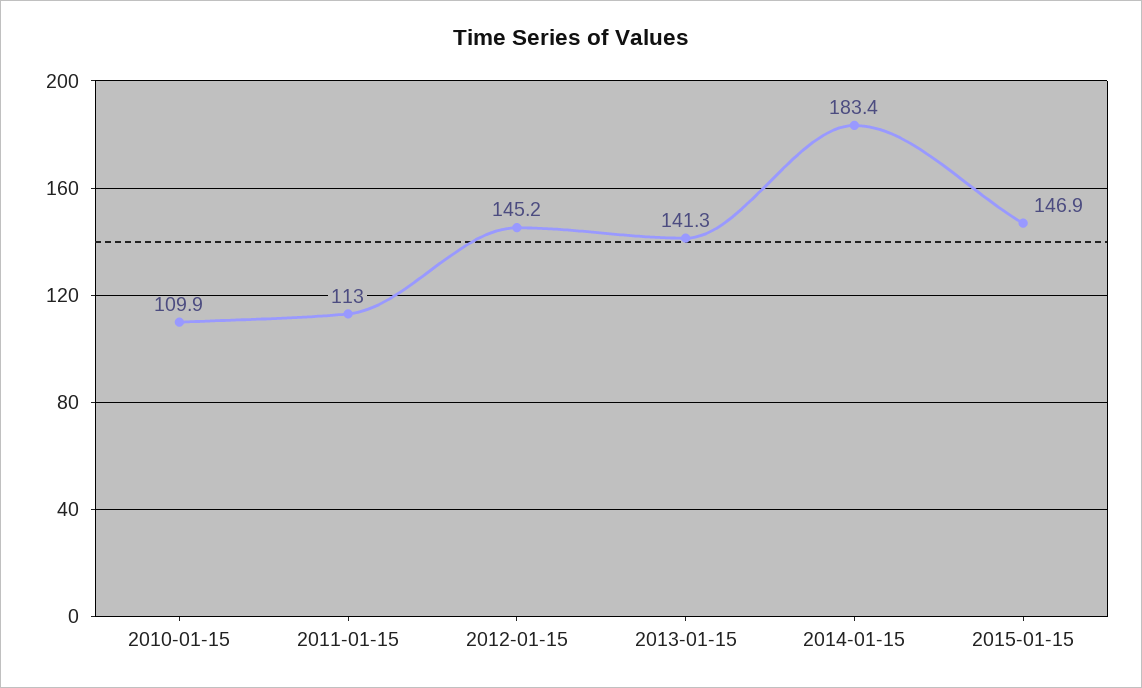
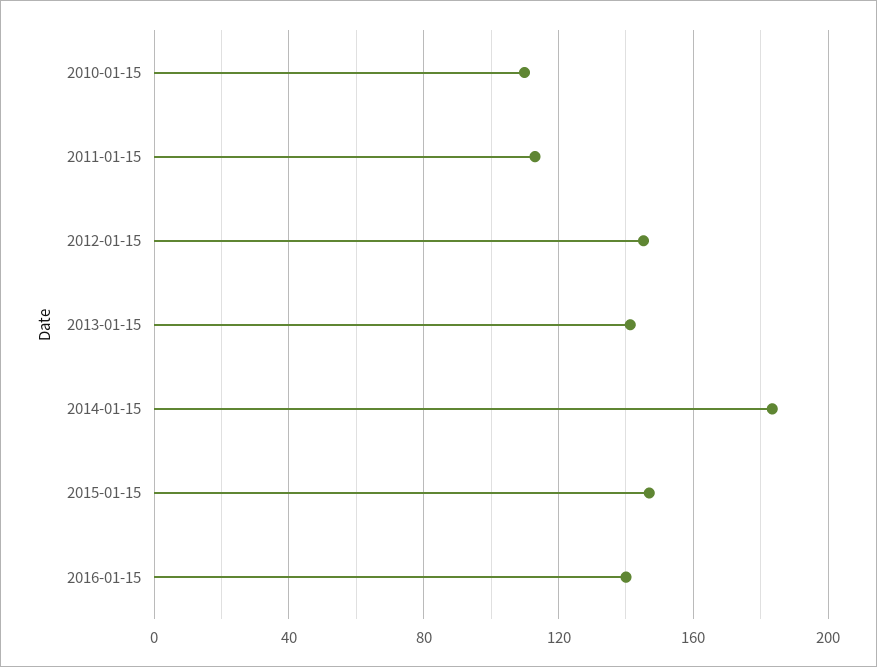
2016-01-15: none -> 140

